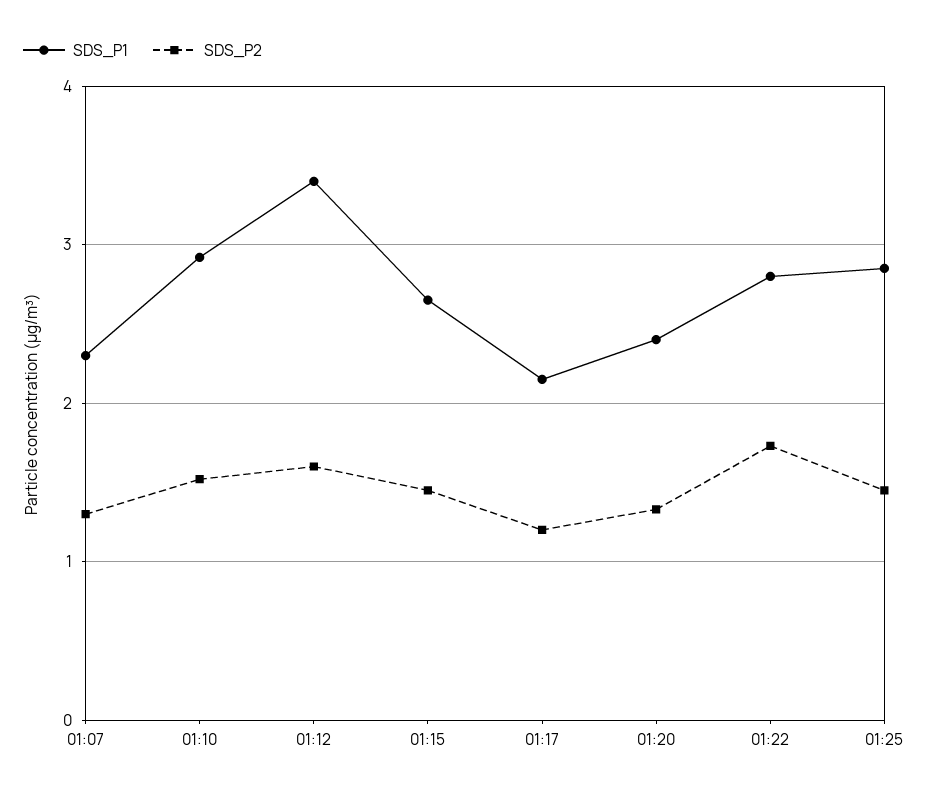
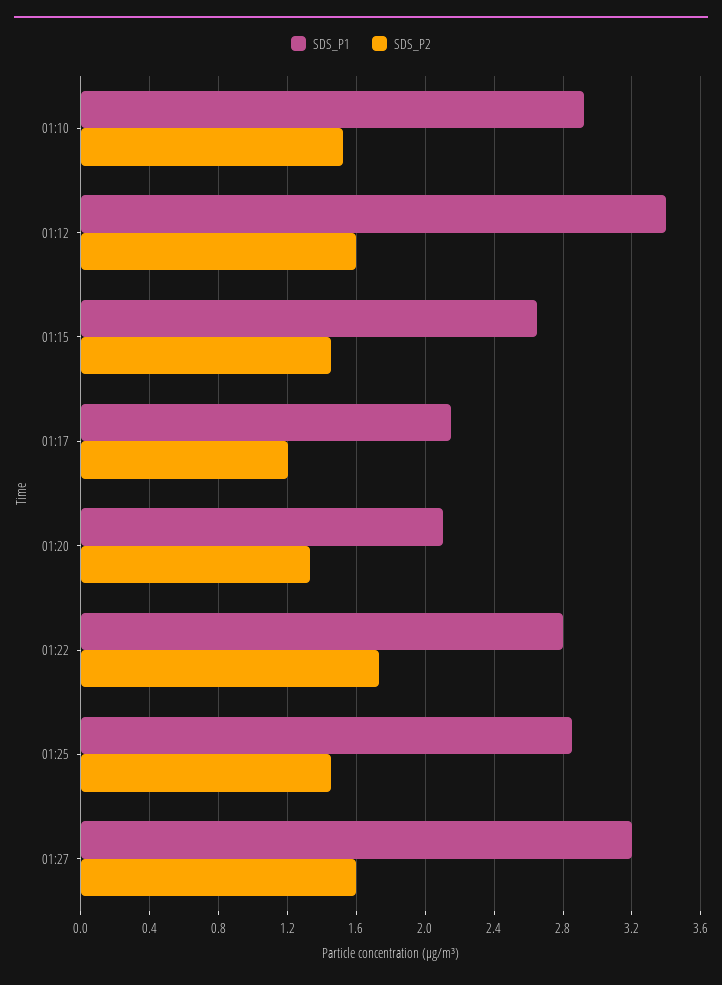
SDS_P1, 01:07: 2.3 -> none
SDS_P2, 01:07: 1.3 -> none
SDS_P1, 01:20: 2.4 -> 2.1
SDS_P1, 01:27: none -> 3.2
SDS_P2, 01:27: none -> 1.6

